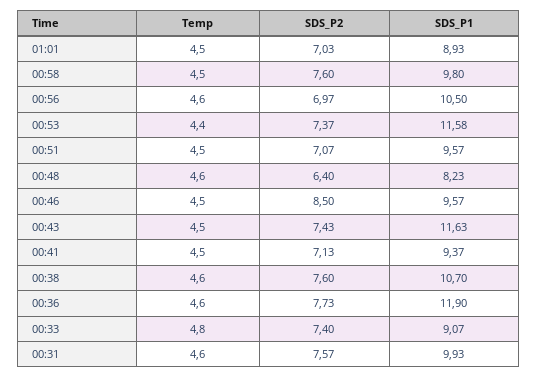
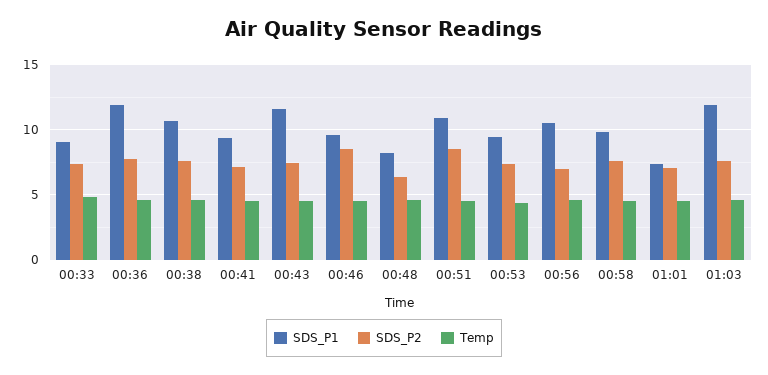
SDS_P1, 01:01: 8.93 -> 7.5
SDS_P1, 00:53: 11.58 -> 9.5
SDS_P2, 00:51: 7.07 -> 8.5
SDS_P1, 00:51: 9.57 -> 11
Temp, 00:31: 4.6 -> none
SDS_P2, 00:31: 7.57 -> none
SDS_P1, 00:31: 9.93 -> none
SDS_P1, 01:03: none -> 12
SDS_P2, 01:03: none -> 7.5
Temp, 01:03: none -> 4.5

